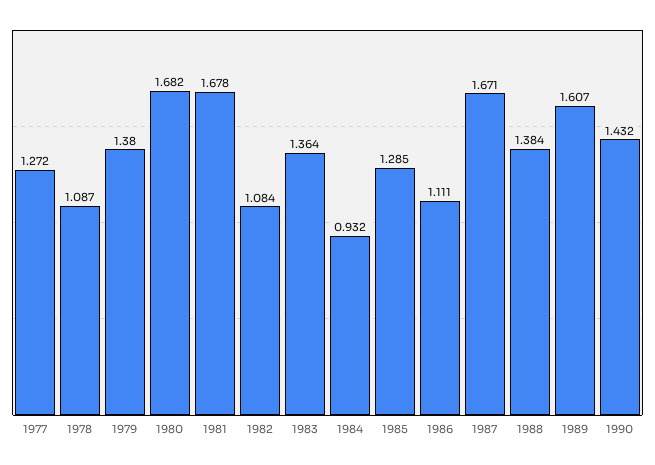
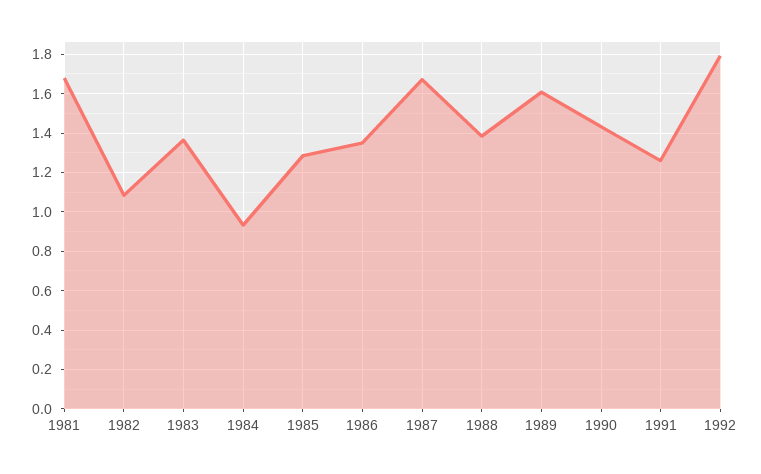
1977: 1.272 -> none
1978: 1.087 -> none
1979: 1.38 -> none
1980: 1.682 -> none
1986: 1.111 -> 1.35
1991: none -> 1.25
1992: none -> 1.8

